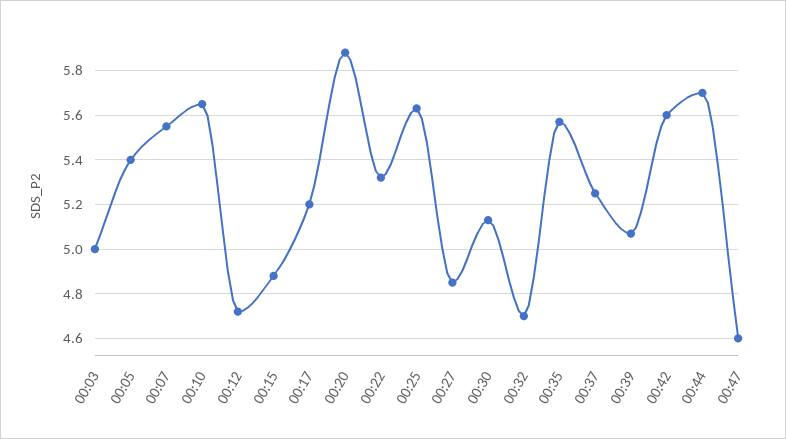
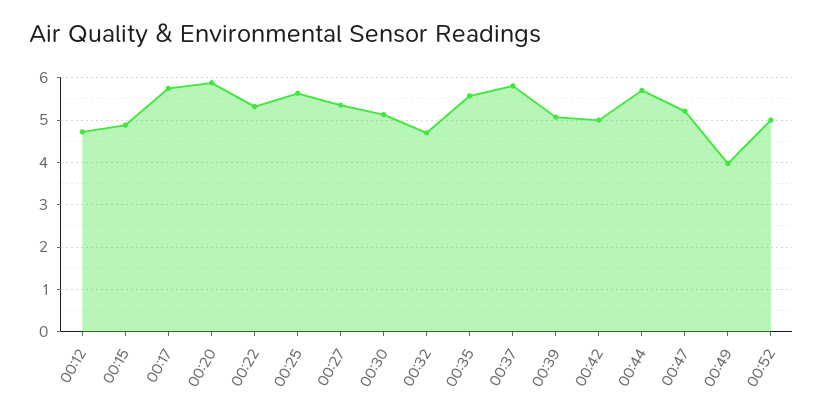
00:03: 5 -> none
00:05: 5.4 -> none
00:07: 5.55 -> none
00:10: 5.65 -> none
00:17: 5.2 -> 5.8
00:27: 4.85 -> 5.4
00:37: 5.25 -> 5.8
00:42: 5.6 -> 5
00:47: 4.6 -> 5.2
00:49: none -> 4
00:52: none -> 5

